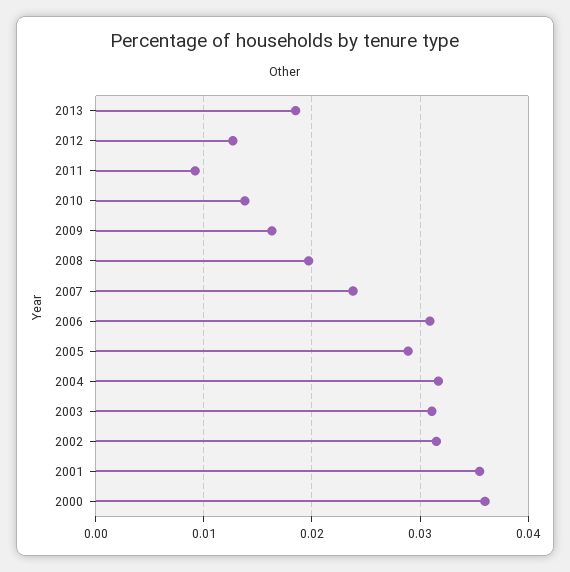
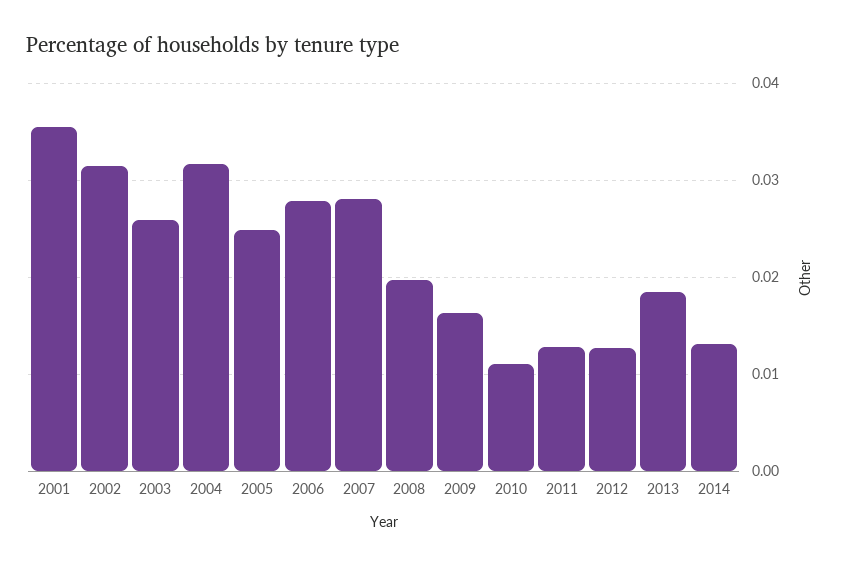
2011: 0.009 -> 0.013
2010: 0.014 -> 0.011
2007: 0.024 -> 0.028
2006: 0.031 -> 0.028
2005: 0.029 -> 0.025
2003: 0.031 -> 0.026
2000: 0.036 -> none
2014: none -> 0.013

